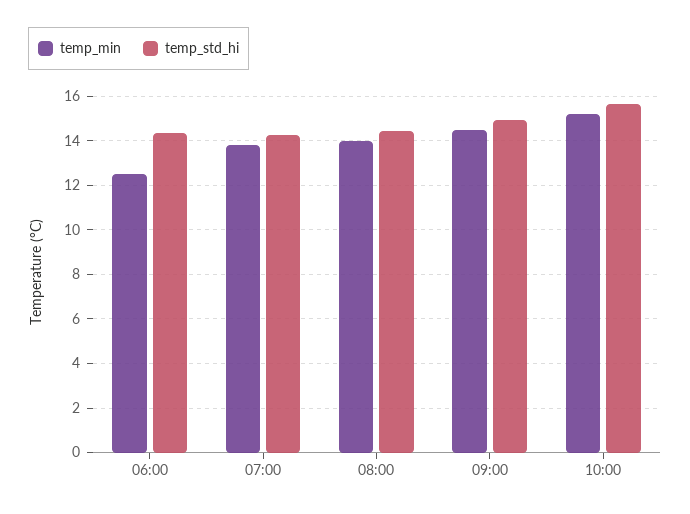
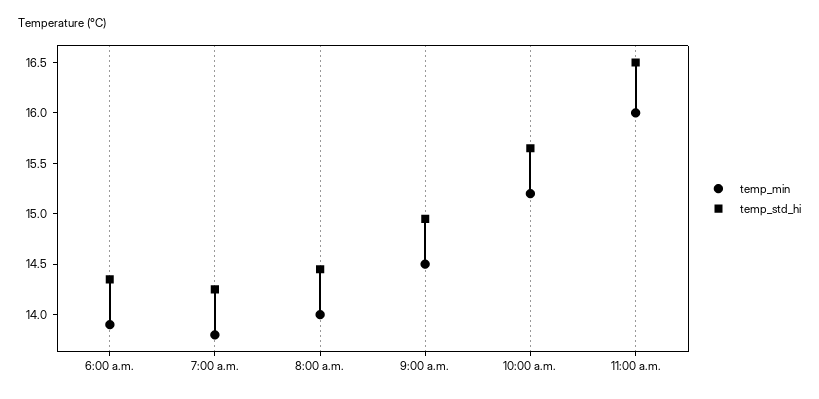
temp_min, 06:00: 12.5 -> 13.9
temp_min, 11:00 a.m.: none -> 16
temp_std_hi, 11:00 a.m.: none -> 16.5

